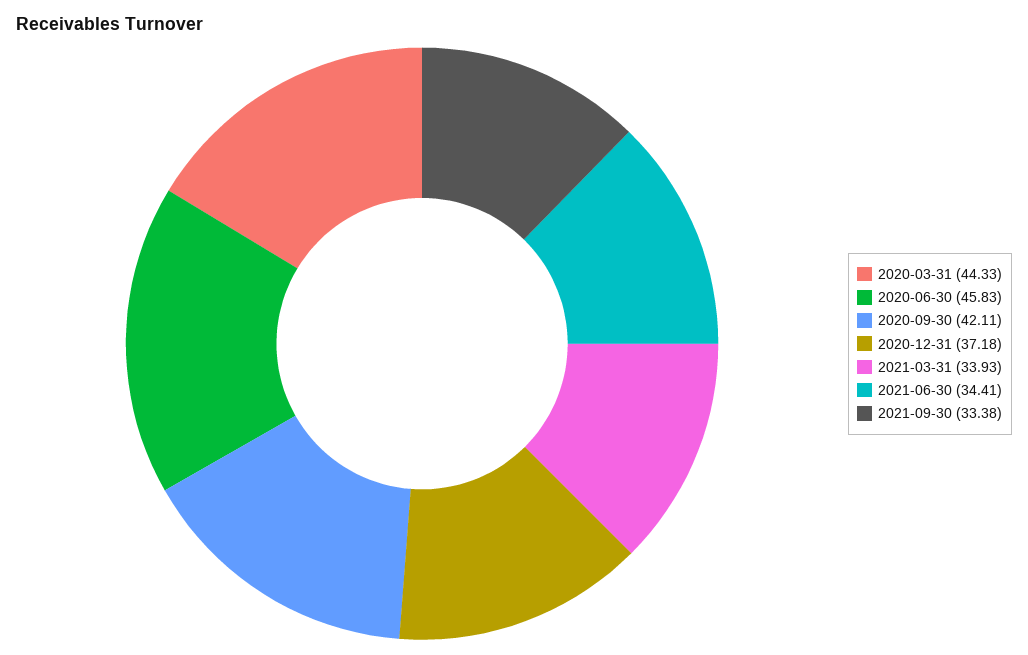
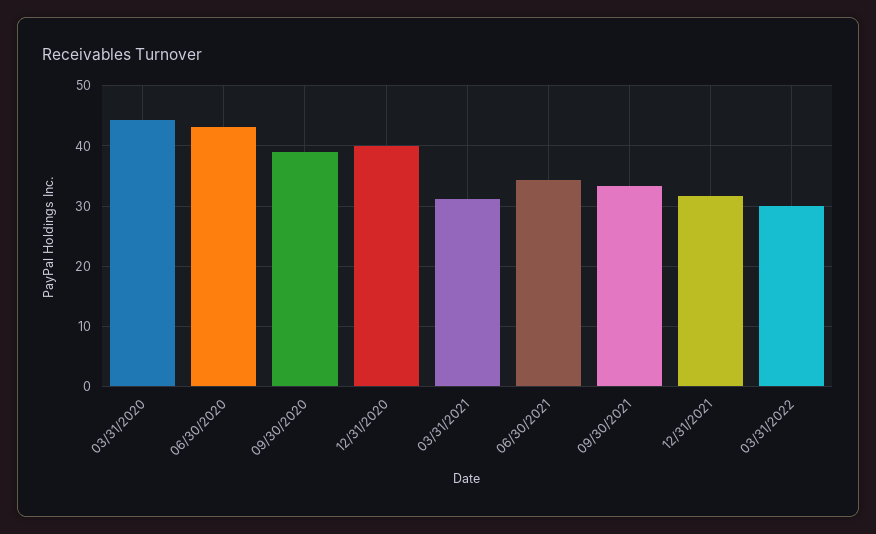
2020-06-30: 45.83 -> 43
2020-09-30: 42.11 -> 39
2020-12-31: 37.18 -> 40
2021-03-31: 33.93 -> 31
12/31/2021: none -> 32
03/31/2022: none -> 30

